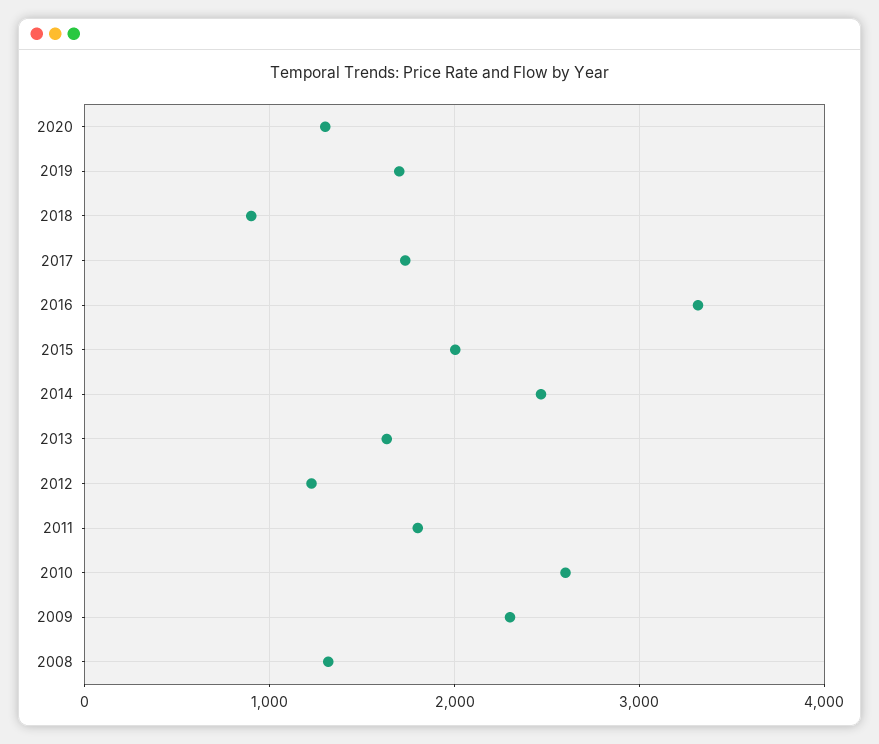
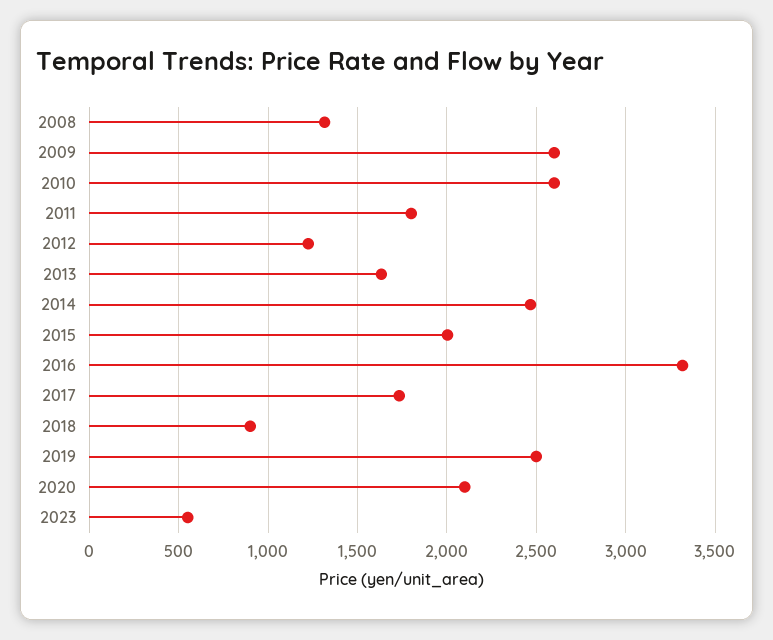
2020: 1300 -> 2100
2019: 1700 -> 2500
2009: 2300 -> 2600
2023: none -> 550

